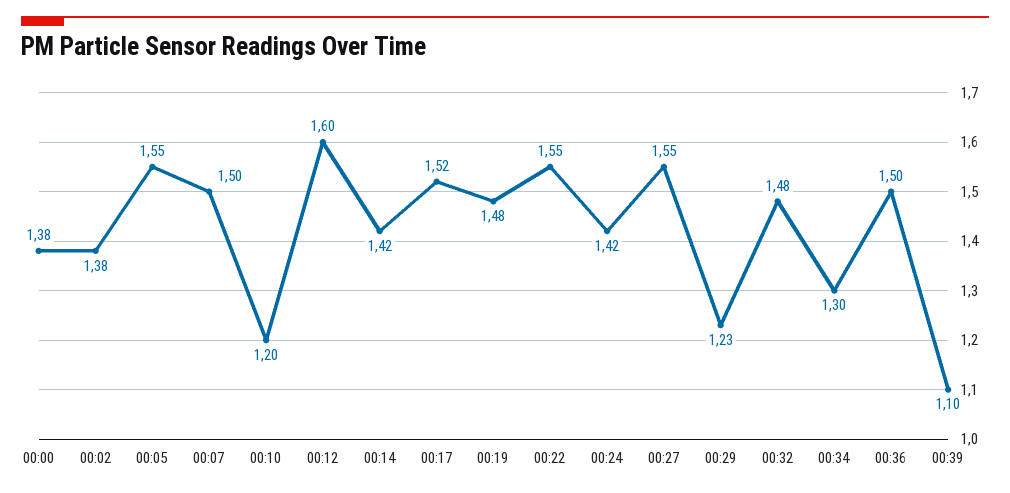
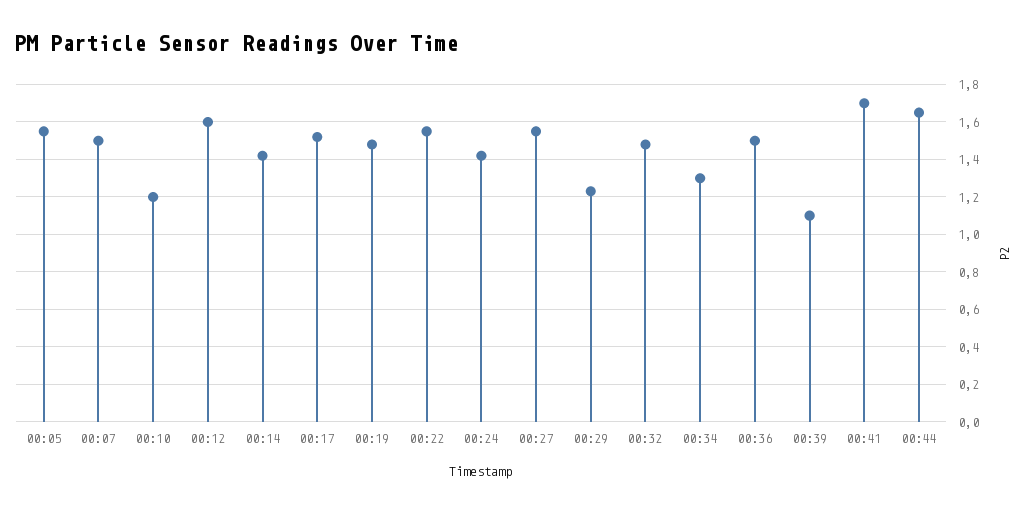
00:00: 1.38 -> none
00:02: 1.38 -> none
00:41: none -> 1.7
00:44: none -> 1.65

